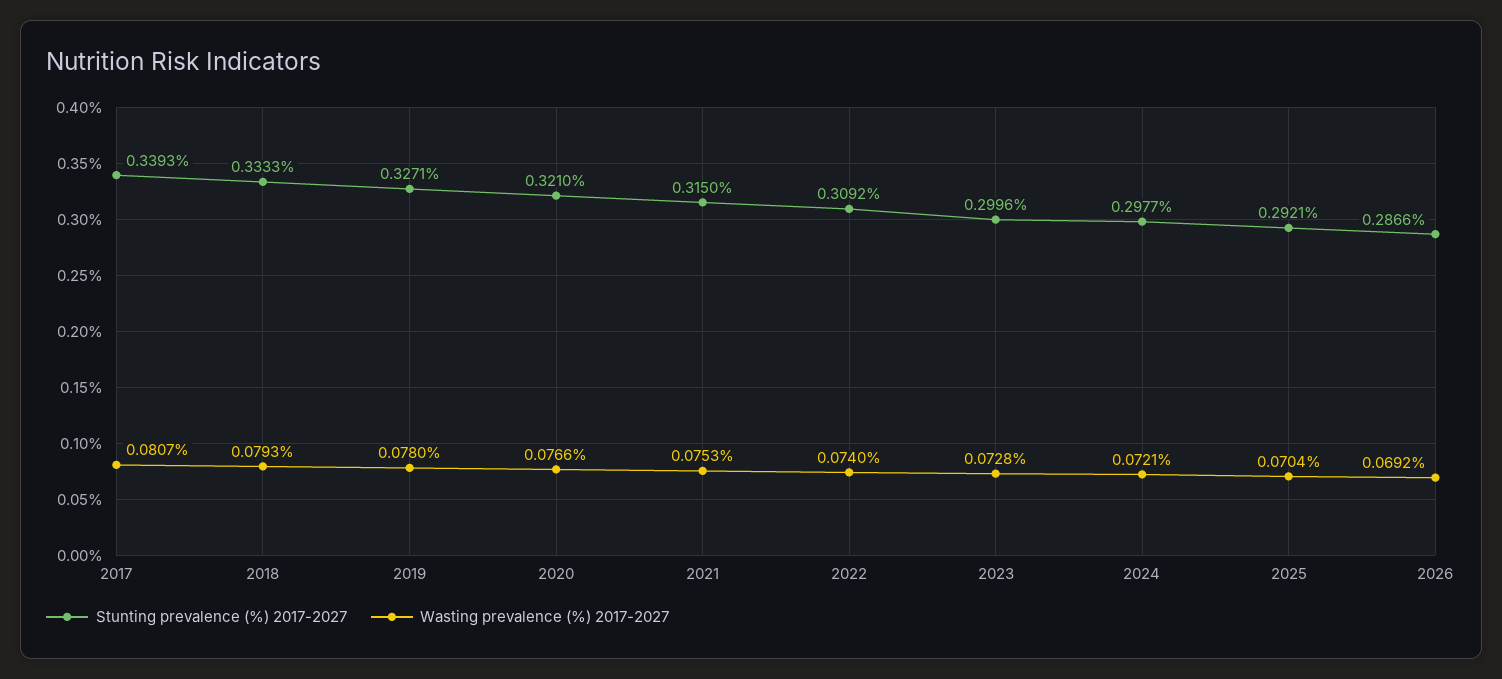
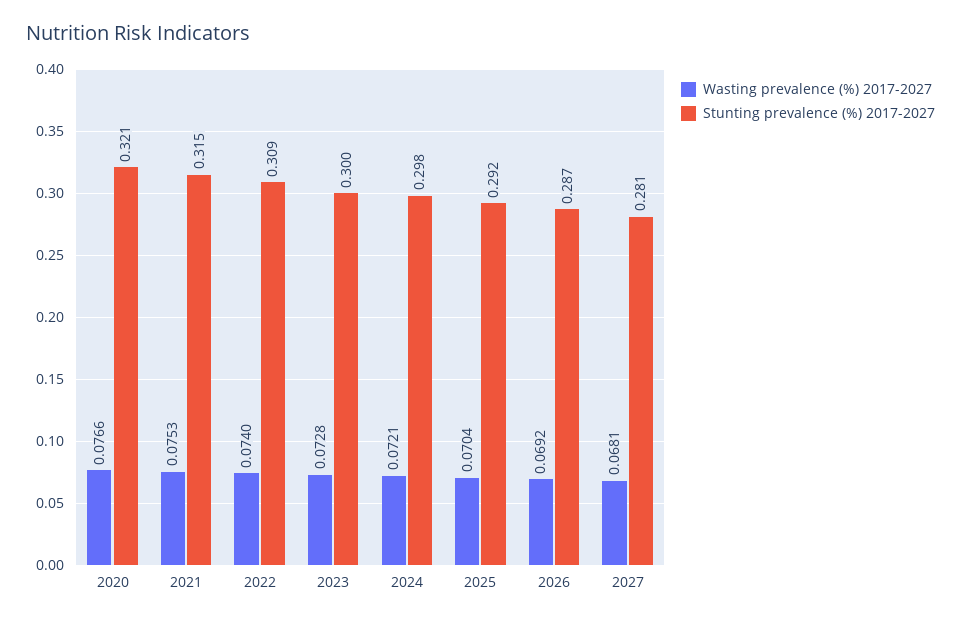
Stunting prevalence (%) 2017-2027, 2017: 0.3393 -> none
Wasting prevalence (%) 2017-2027, 2017: 0.0807 -> none
Stunting prevalence (%) 2017-2027, 2018: 0.3333 -> none
Wasting prevalence (%) 2017-2027, 2018: 0.0793 -> none
Stunting prevalence (%) 2017-2027, 2019: 0.3271 -> none
Wasting prevalence (%) 2017-2027, 2019: 0.078 -> none
Wasting prevalence (%) 2017-2027, 2027: none -> 0.0681
Stunting prevalence (%) 2017-2027, 2027: none -> 0.281

